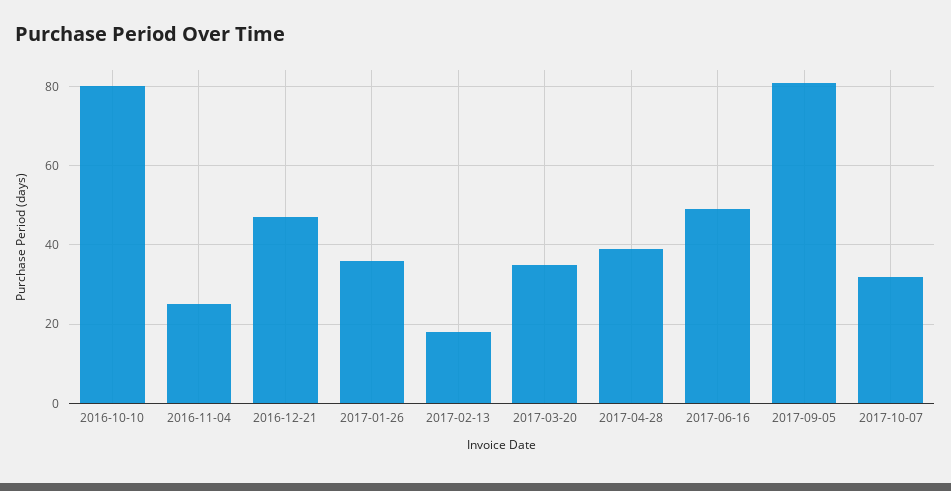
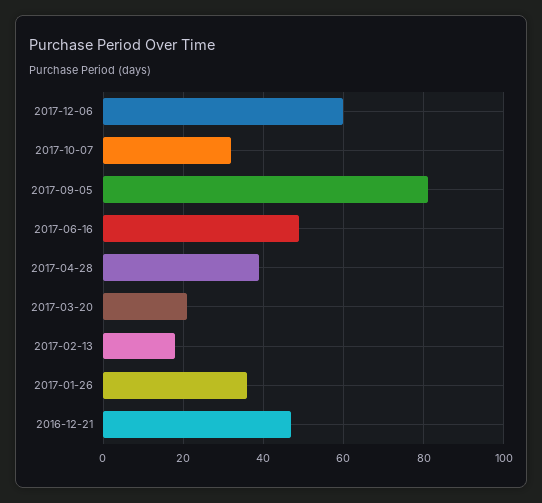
2016-10-10: 80 -> none
2016-11-04: 25 -> none
2017-03-20: 35 -> 20
2017-12-06: none -> 60

